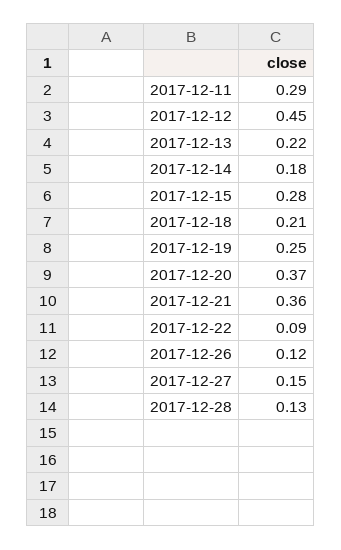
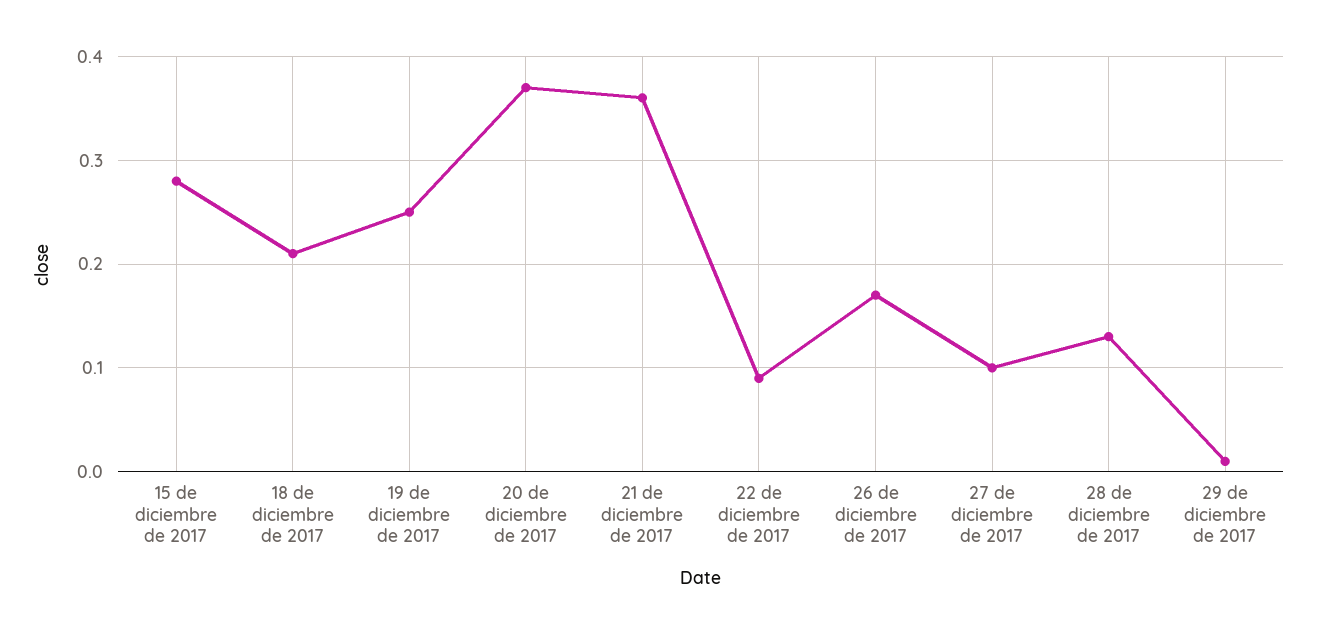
2017-12-11: 0.29 -> none
2017-12-12: 0.45 -> none
2017-12-13: 0.22 -> none
2017-12-14: 0.18 -> none
2017-12-26: 0.12 -> 0.17
2017-12-27: 0.15 -> 0.1
29 de diciembre de 2017: none -> 0.01

